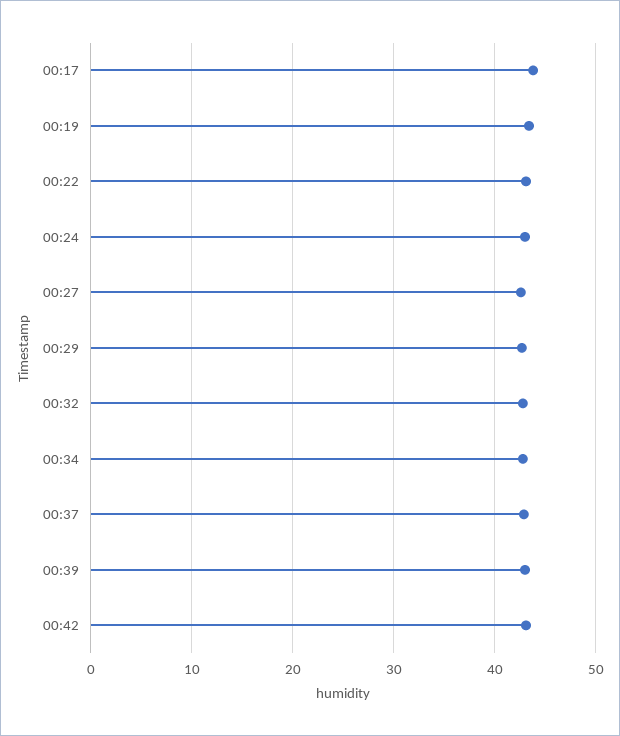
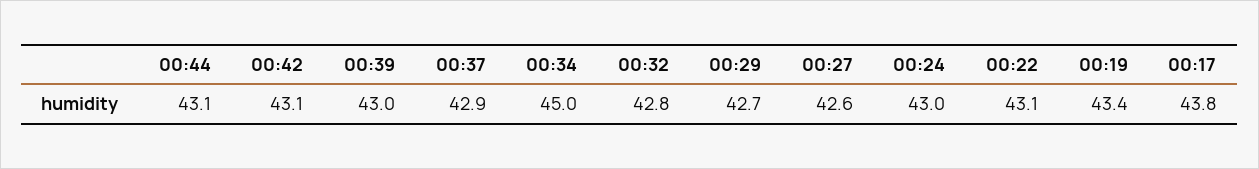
00:34: 43 -> 45
00:44: none -> 43.1

